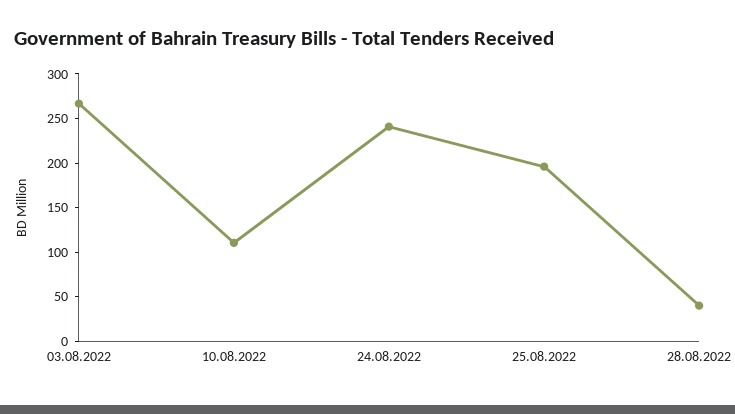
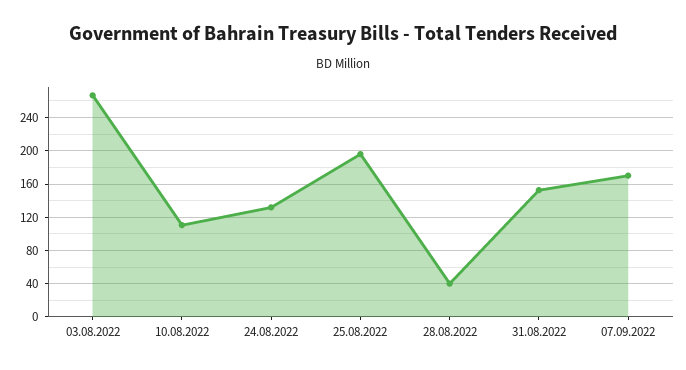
24.08.2022: 240 -> 130
31.08.2022: none -> 150
07.09.2022: none -> 170

